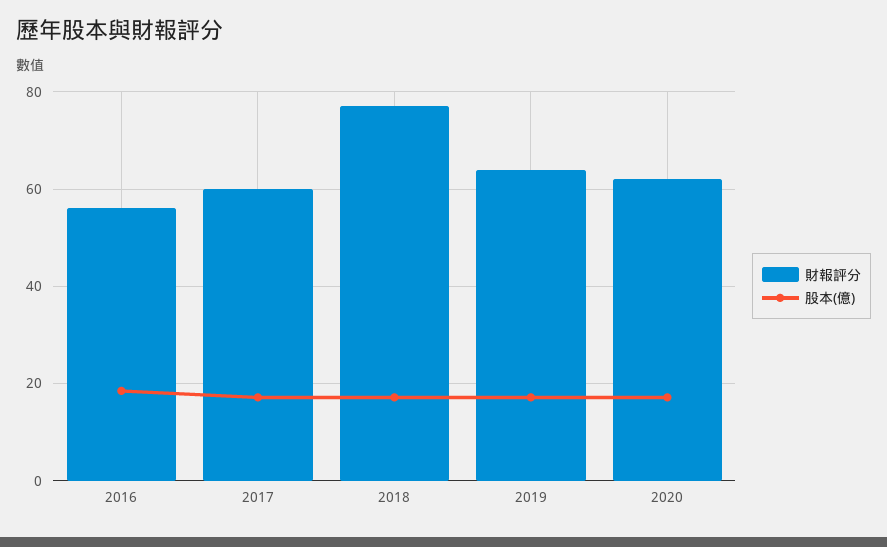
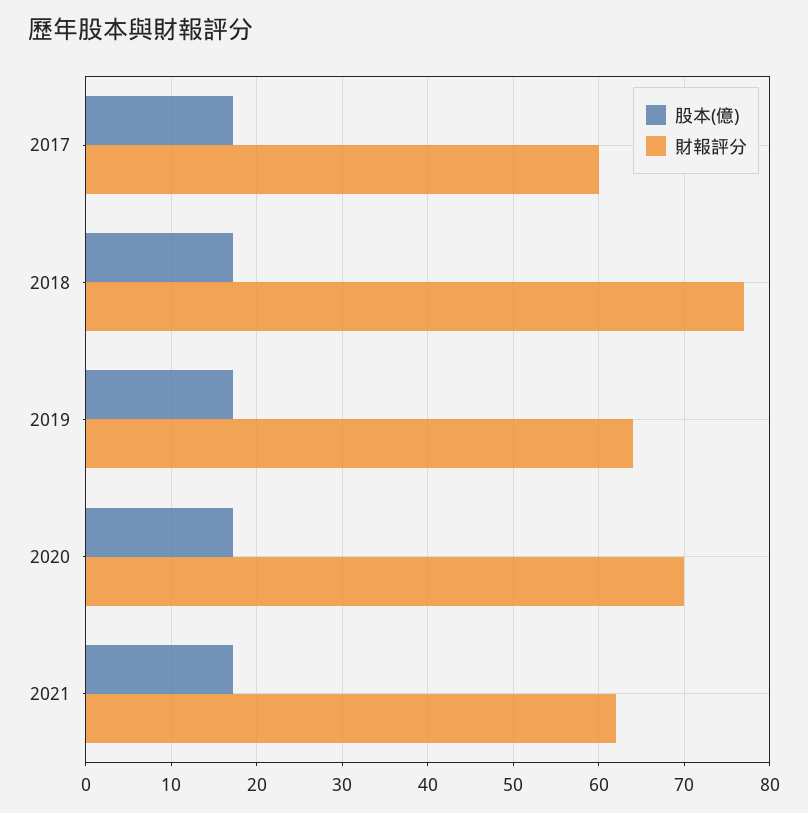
財報評分, 2016: 56 -> none
股本(億), 2016: 18 -> none
財報評分, 2020: 62 -> 70
股本(億), 2021: none -> 17
財報評分, 2021: none -> 62

